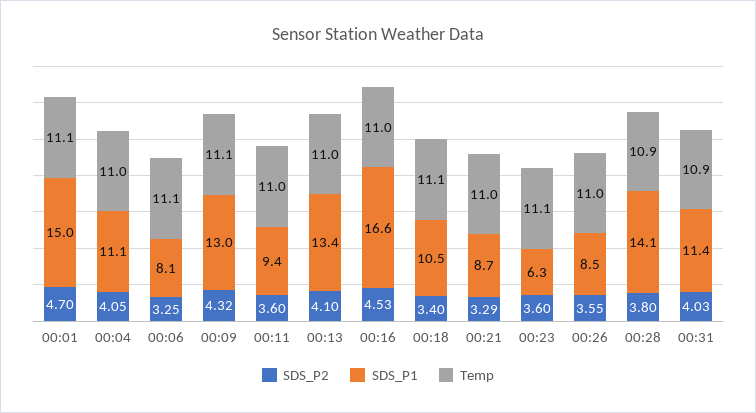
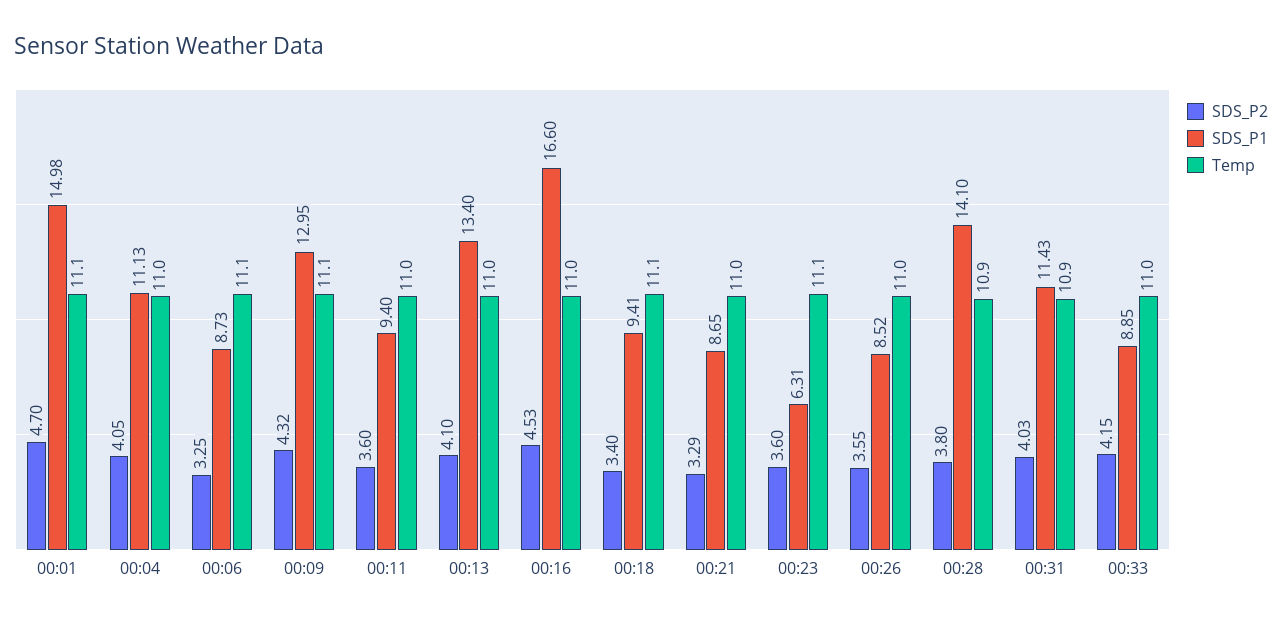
SDS_P1, 00:06: 8.1 -> 8.73
SDS_P1, 00:18: 10.5 -> 9.41
SDS_P2, 00:33: none -> 4.15
SDS_P1, 00:33: none -> 8.85
Temp, 00:33: none -> 11

